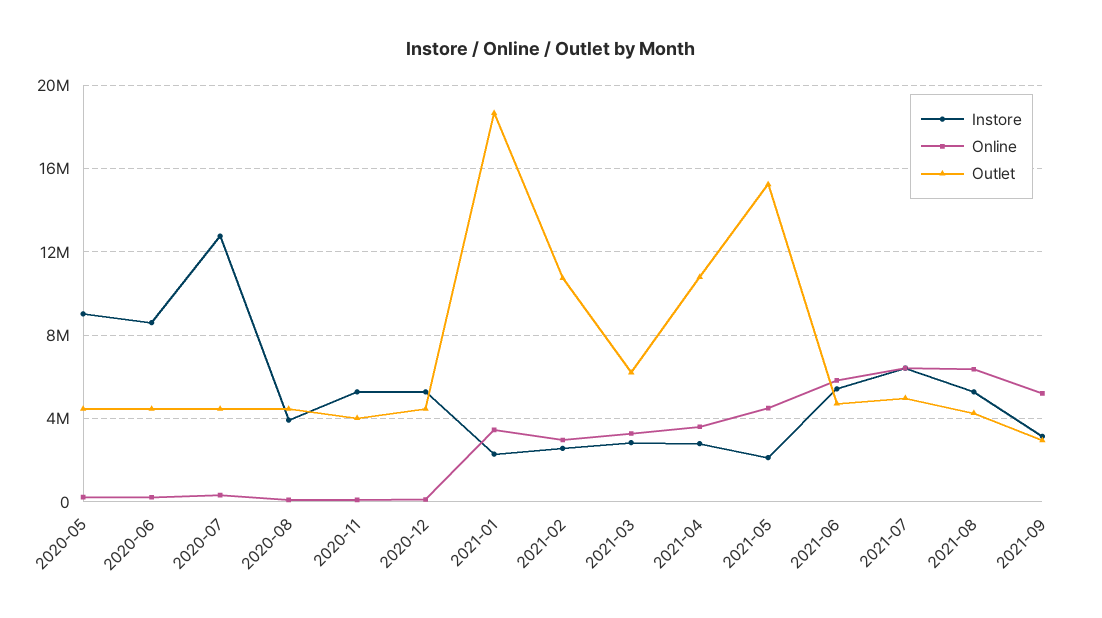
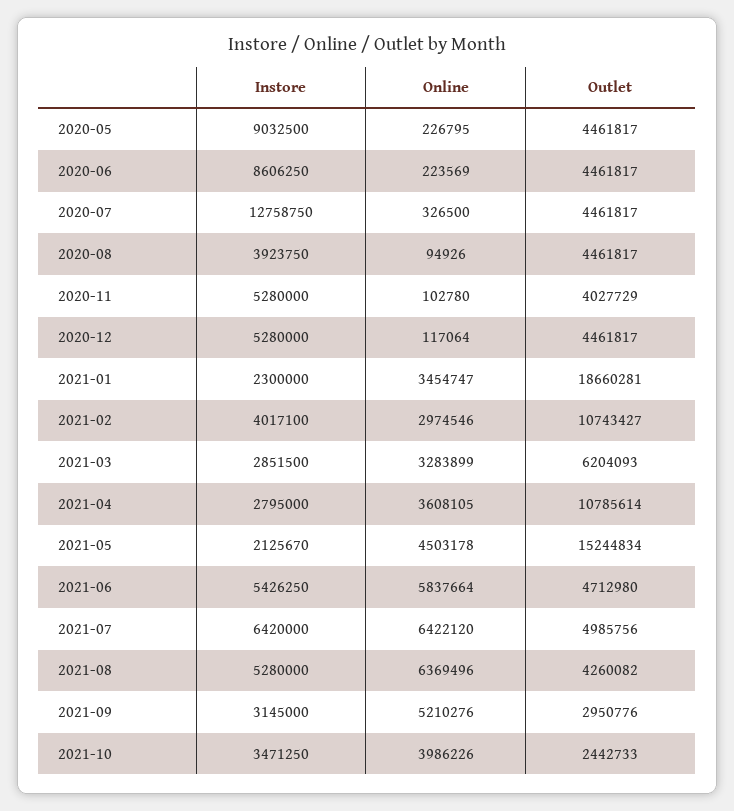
Instore, 2021-02: 2500000 -> 4017100
Instore, 2021-10: none -> 3471250
Online, 2021-10: none -> 3986226
Outlet, 2021-10: none -> 2442733

